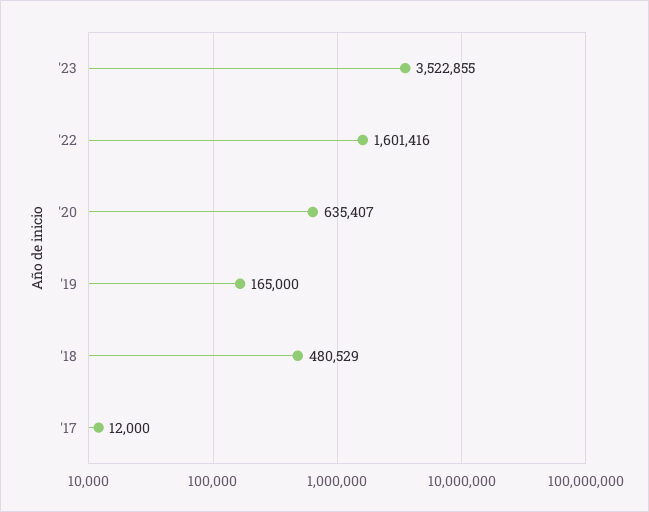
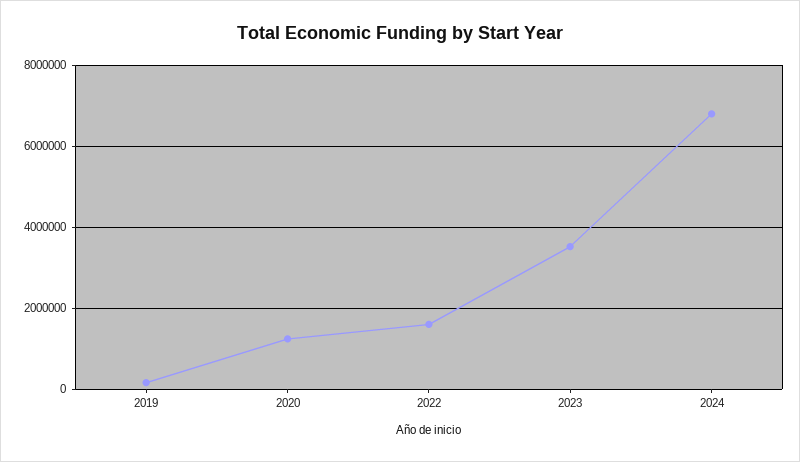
'20: 635407 -> 1200000
'18: 480529 -> none
'17: 12000 -> none
2024: none -> 6800000

